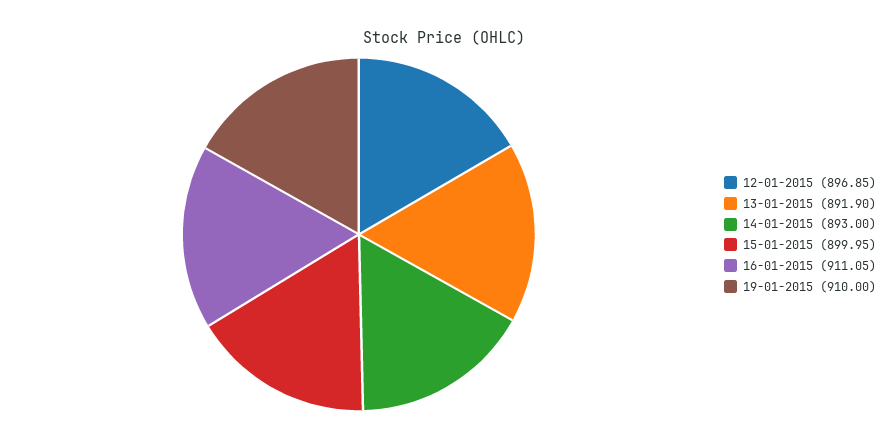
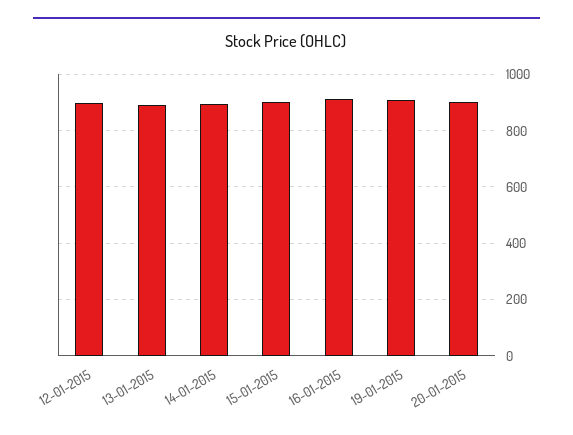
20-01-2015: none -> 900

